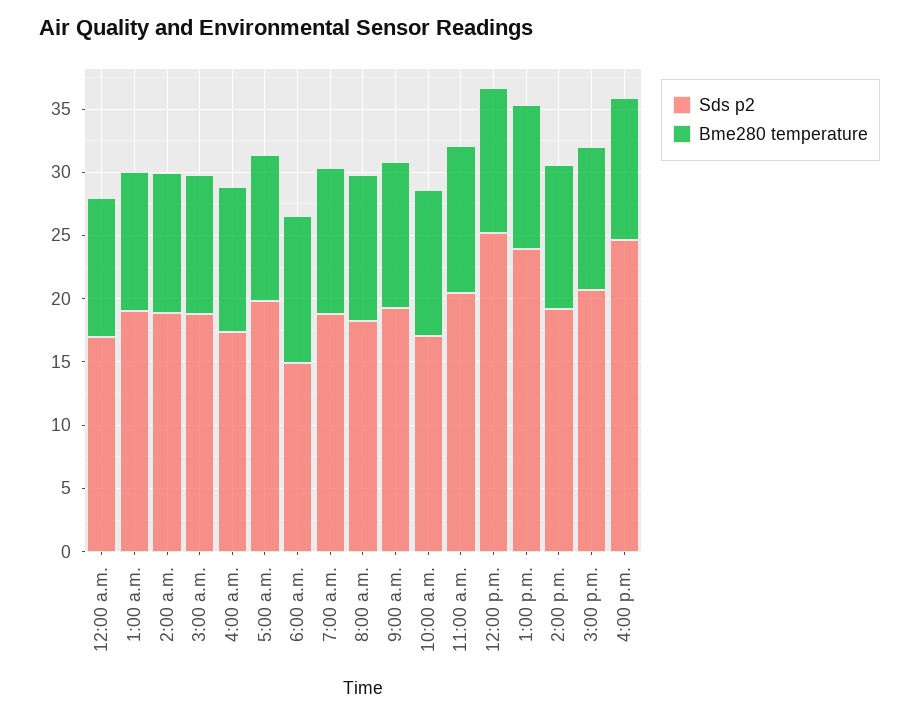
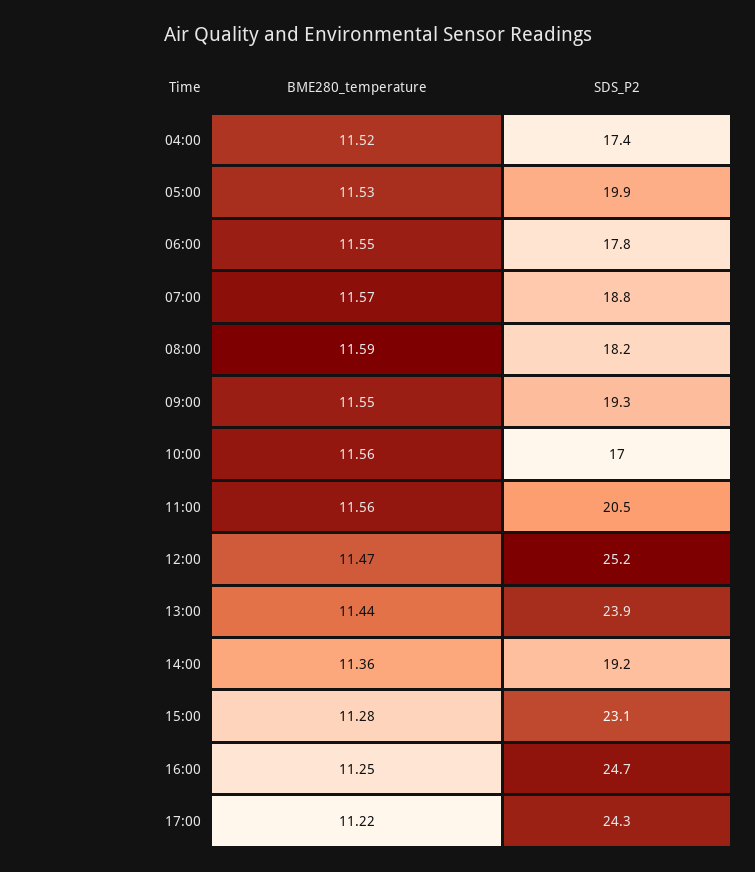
Sds p2, 12:00 a.m.: 17 -> none
Bme280 temperature, 12:00 a.m.: 11 -> none
Sds p2, 1:00 a.m.: 19 -> none
Bme280 temperature, 1:00 a.m.: 11 -> none
Sds p2, 2:00 a.m.: 19 -> none
Bme280 temperature, 2:00 a.m.: 11 -> none
Sds p2, 3:00 a.m.: 19 -> none
Bme280 temperature, 3:00 a.m.: 11 -> none
Sds p2, 6:00 a.m.: 15 -> 17.8
Sds p2, 3:00 p.m.: 21 -> 23.1
Bme280 temperature, 17:00: none -> 11.22
Sds p2, 17:00: none -> 24.3

